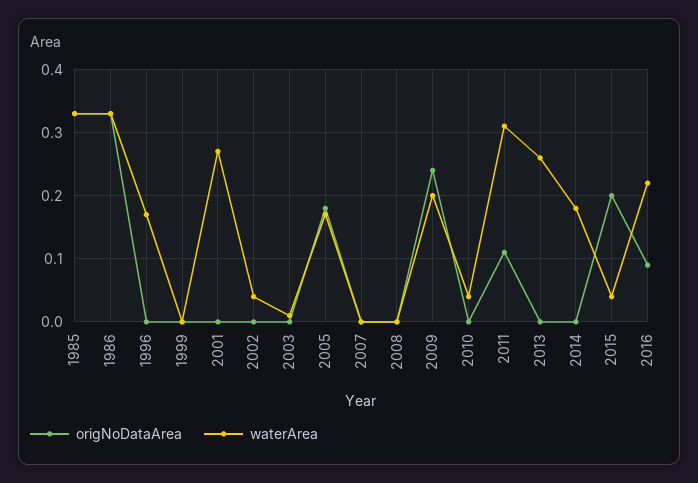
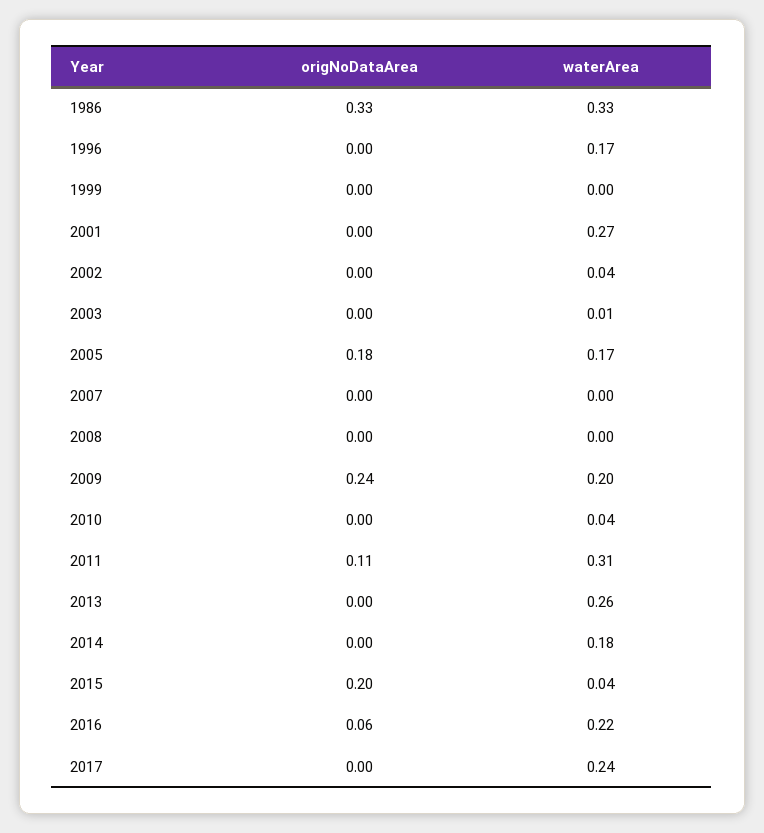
origNoDataArea, 1985: 0.33 -> none
waterArea, 1985: 0.33 -> none
origNoDataArea, 2016: 0.09 -> 0.06
origNoDataArea, 2017: none -> 0
waterArea, 2017: none -> 0.24

